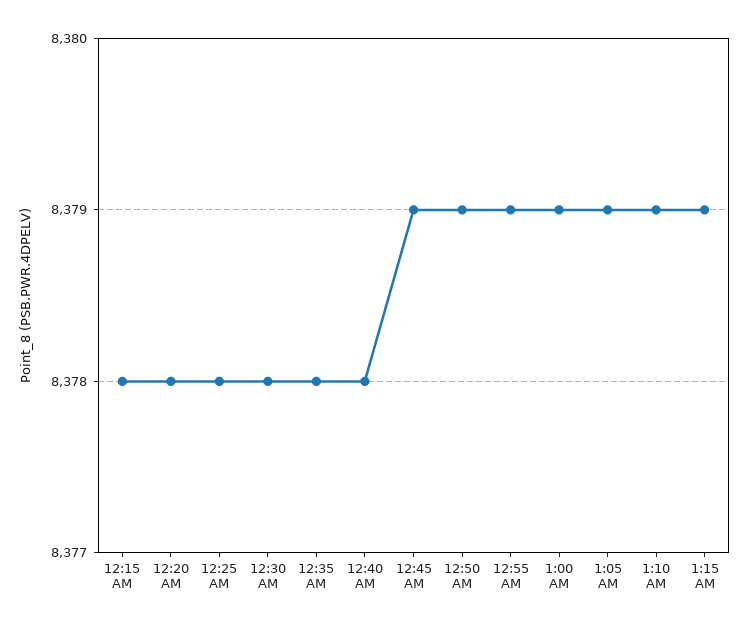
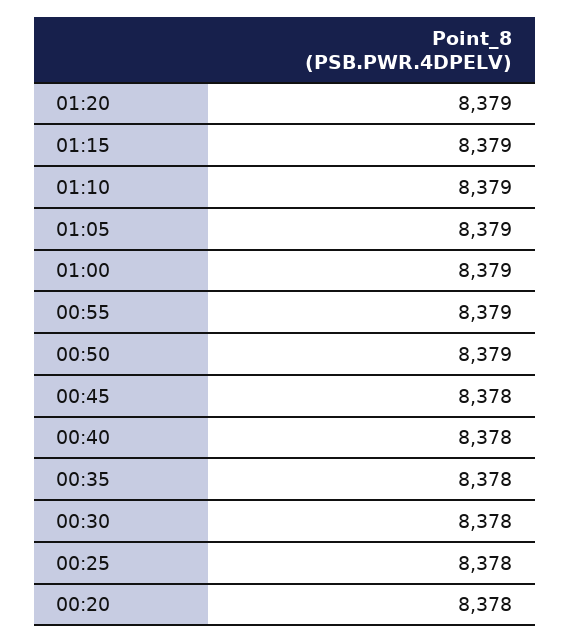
12:15 AM: 8378 -> none
12:45 AM: 8379 -> 8378
01:20: none -> 8379

